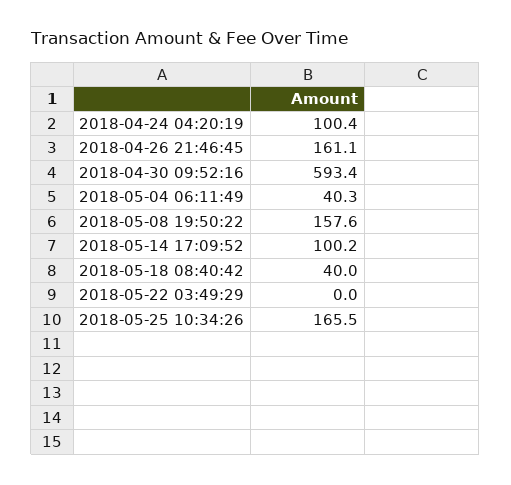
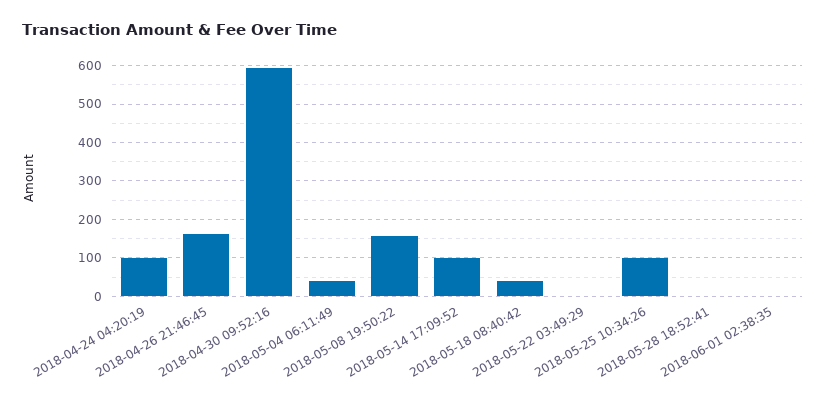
2018-05-25 10:34:26: 165.5 -> 100
2018-05-28 18:52:41: none -> 0
2018-06-01 02:38:35: none -> 0

